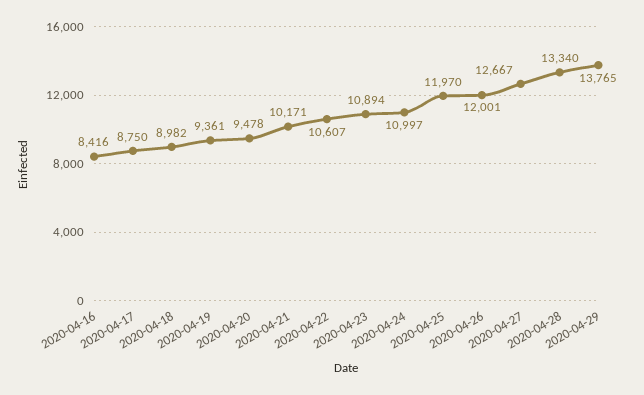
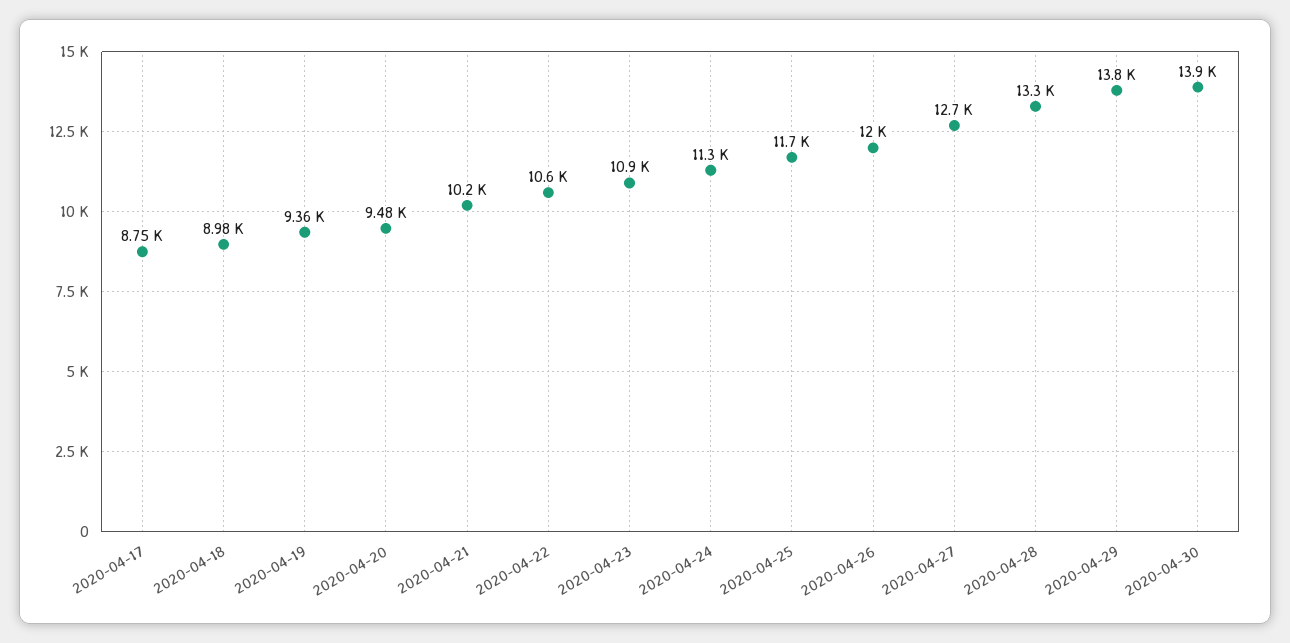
2020-04-16: 8416 -> none
2020-04-24: 10997 -> 11300
2020-04-25: 11970 -> 11700
2020-04-30: none -> 13900

